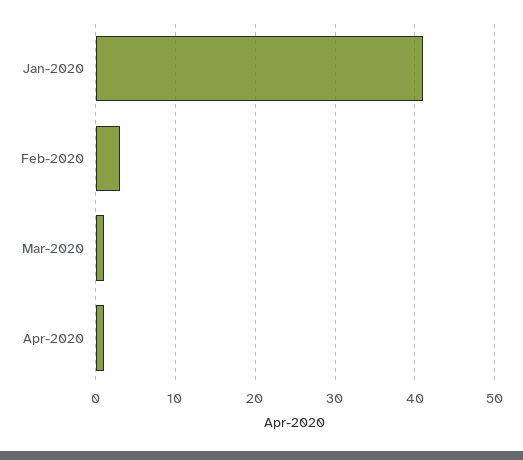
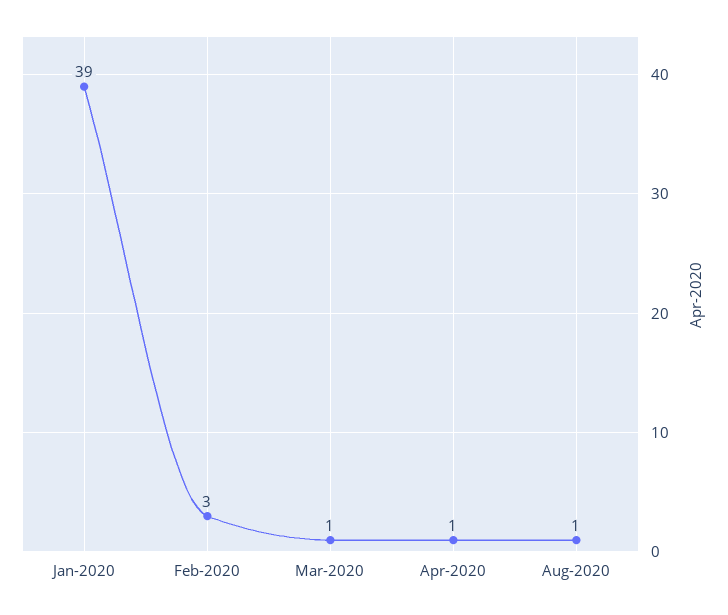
Jan-2020: 41 -> 39
Aug-2020: none -> 1

